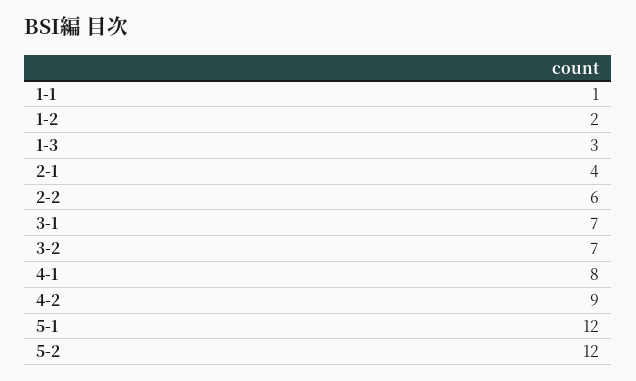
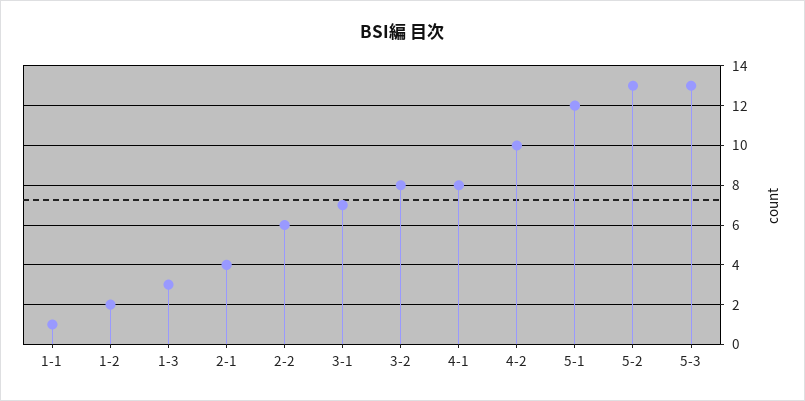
3-2: 7 -> 8
4-2: 9 -> 10
5-2: 12 -> 13
5-3: none -> 13

